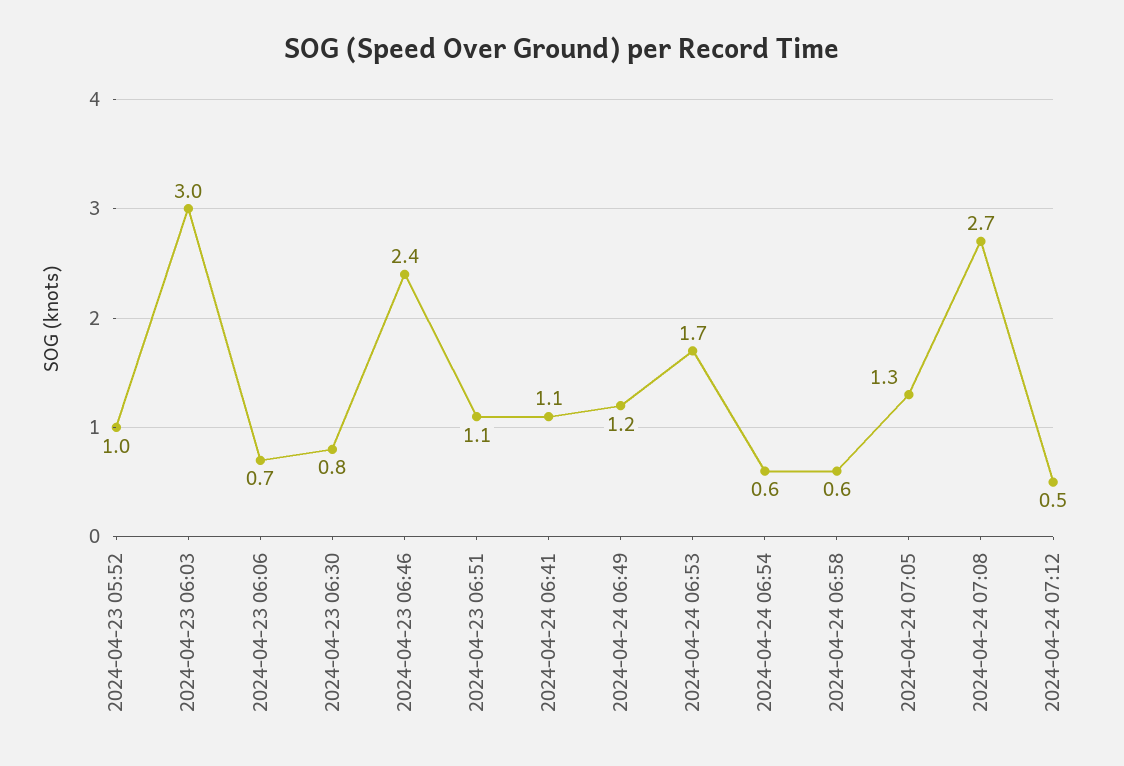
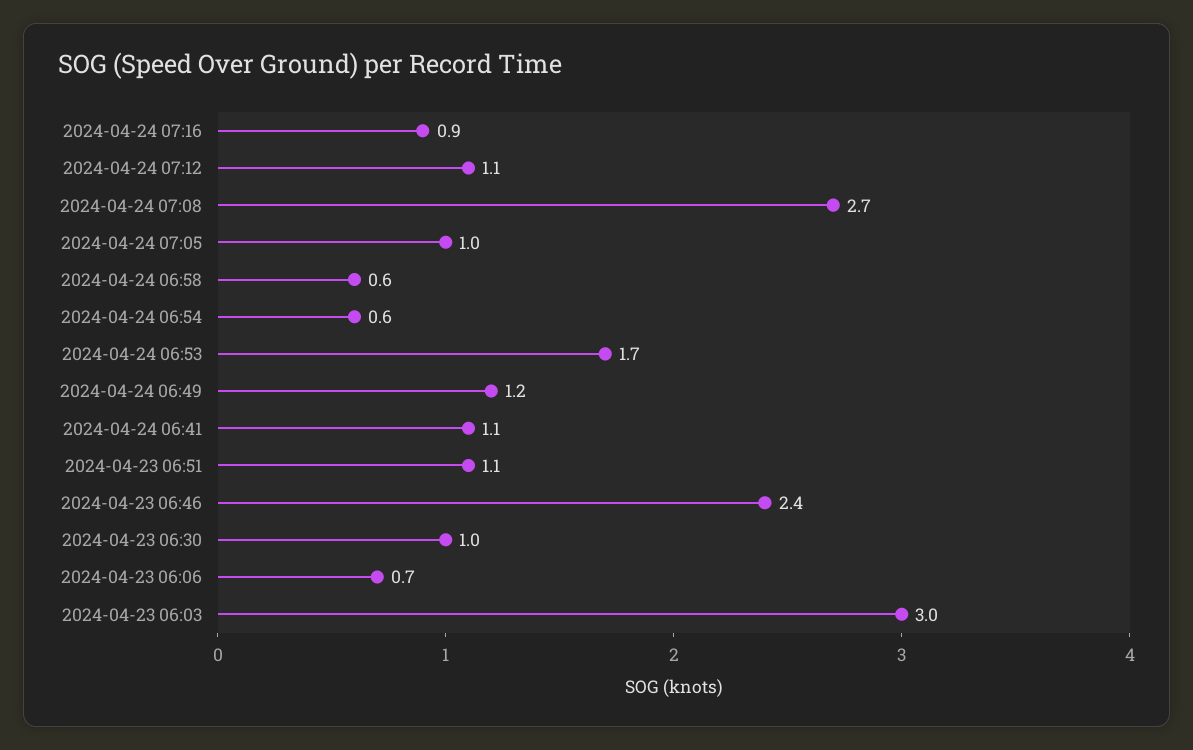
2024-04-23 05:52: 1 -> none
2024-04-23 06:30: 0.8 -> 1
2024-04-24 07:05: 1.3 -> 1
2024-04-24 07:12: 0.5 -> 1.1
2024-04-24 07:16: none -> 0.9

